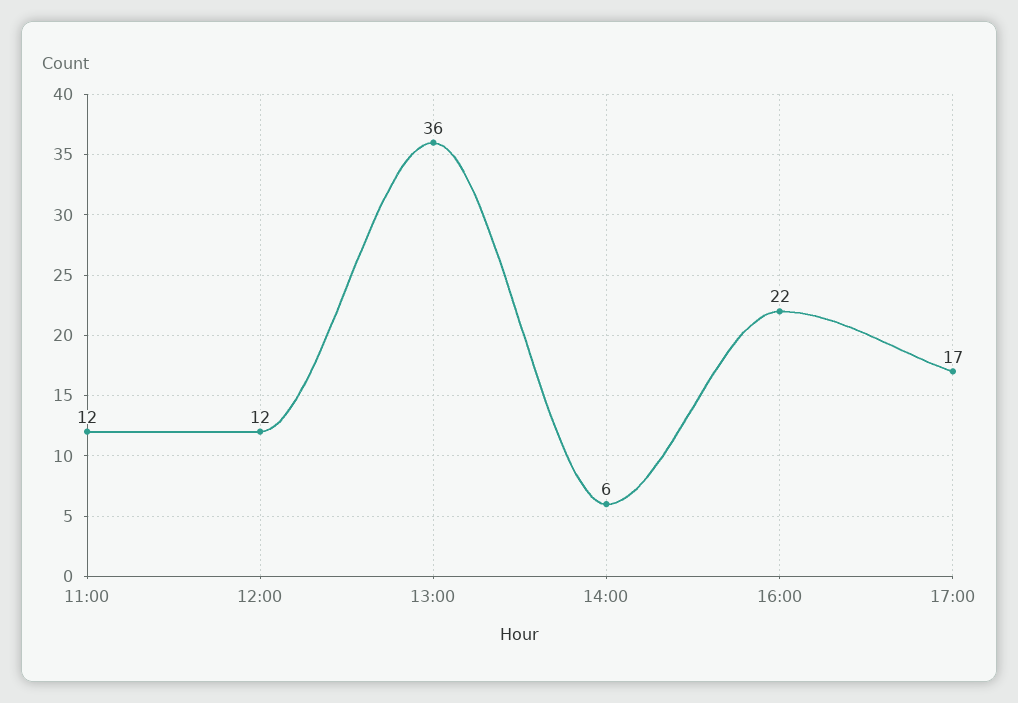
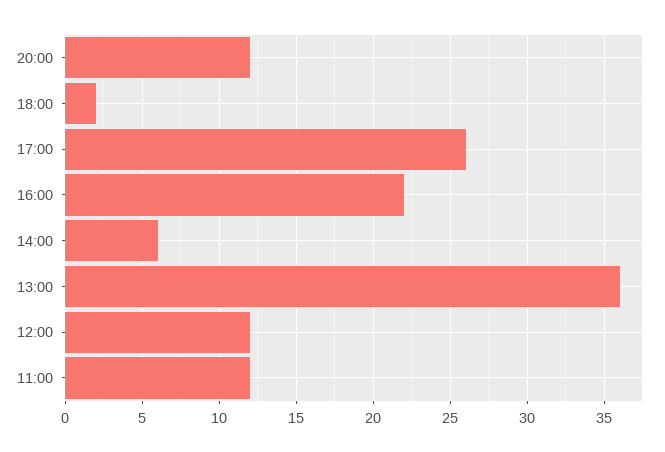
17:00: 17 -> 26
20:00: none -> 12
18:00: none -> 2

